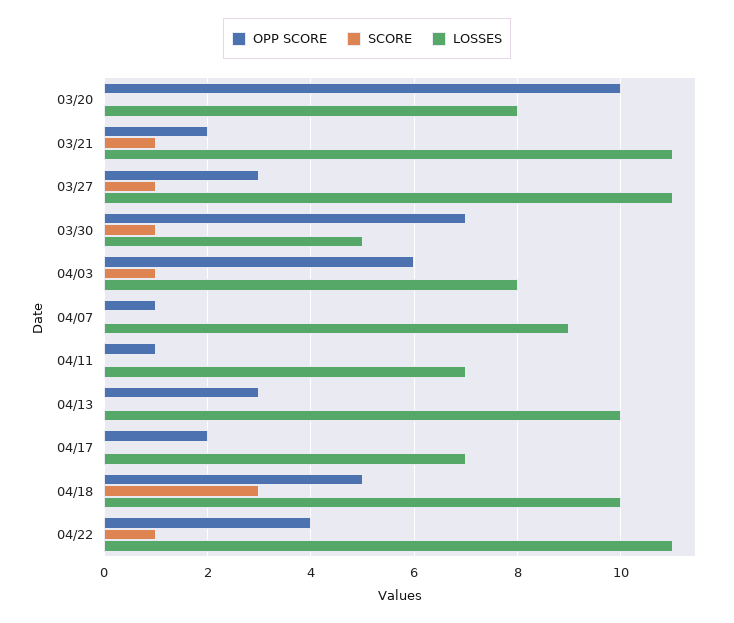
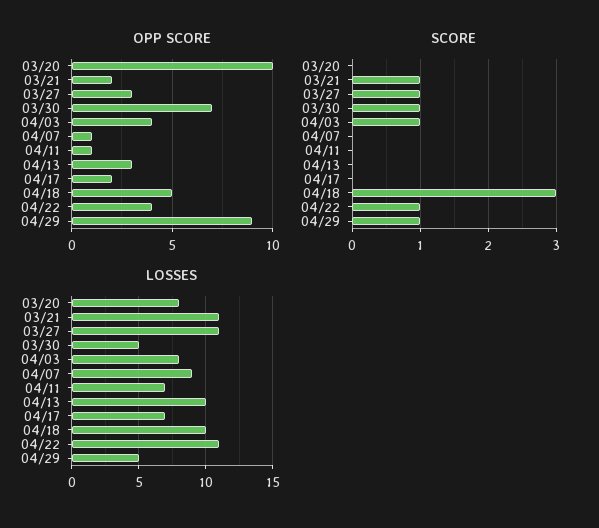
OPP SCORE, 04/03: 6 -> 4
OPP SCORE, 04/29: none -> 9
SCORE, 04/29: none -> 1
LOSSES, 04/29: none -> 5

